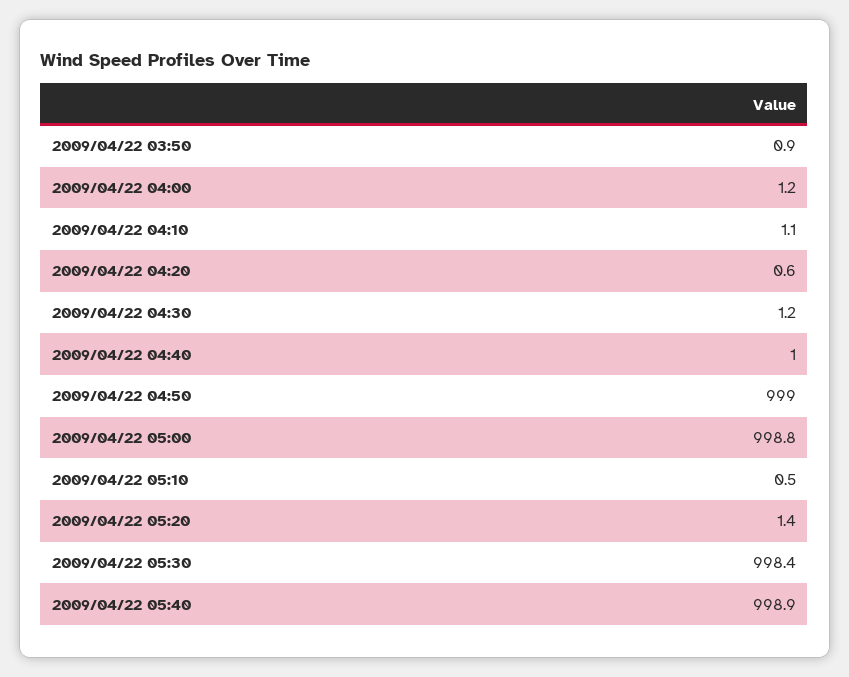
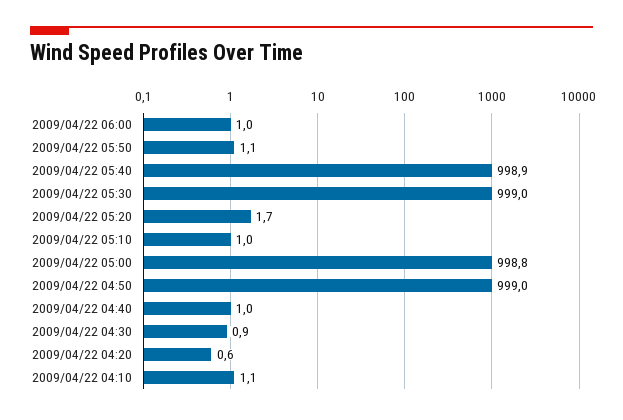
2009/04/22 03:50: 0.9 -> none
2009/04/22 04:00: 1.2 -> none
2009/04/22 04:30: 1.2 -> 0.9
2009/04/22 05:10: 0.5 -> 1
2009/04/22 05:20: 1.4 -> 1.7
2009/04/22 05:30: 998.4 -> 999
2009/04/22 06:00: none -> 1
2009/04/22 05:50: none -> 1.1

